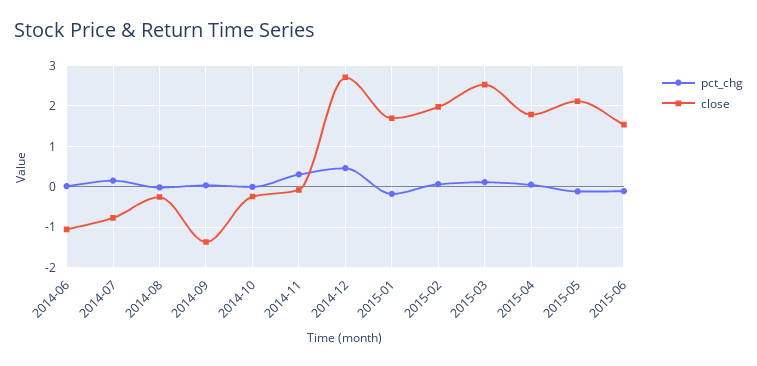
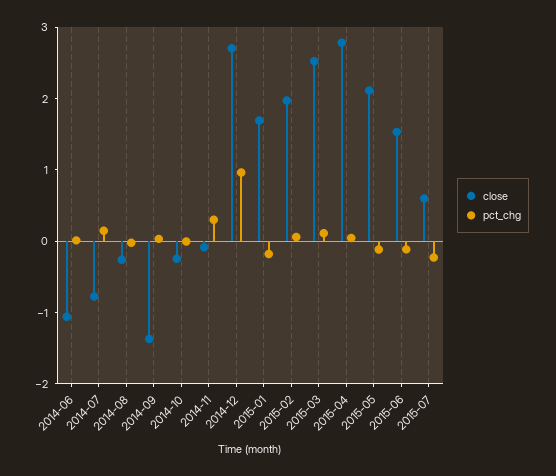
pct_chg, 2014-12: 0.4 -> 1
close, 2015-04: 1.8 -> 2.8
close, 2015-07: none -> 0.6
pct_chg, 2015-07: none -> -0.2

